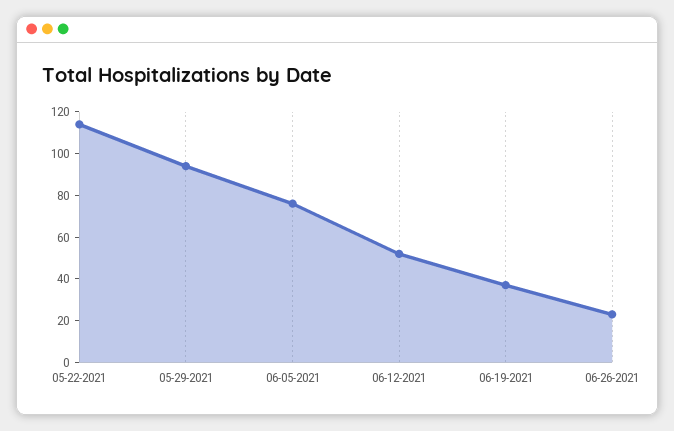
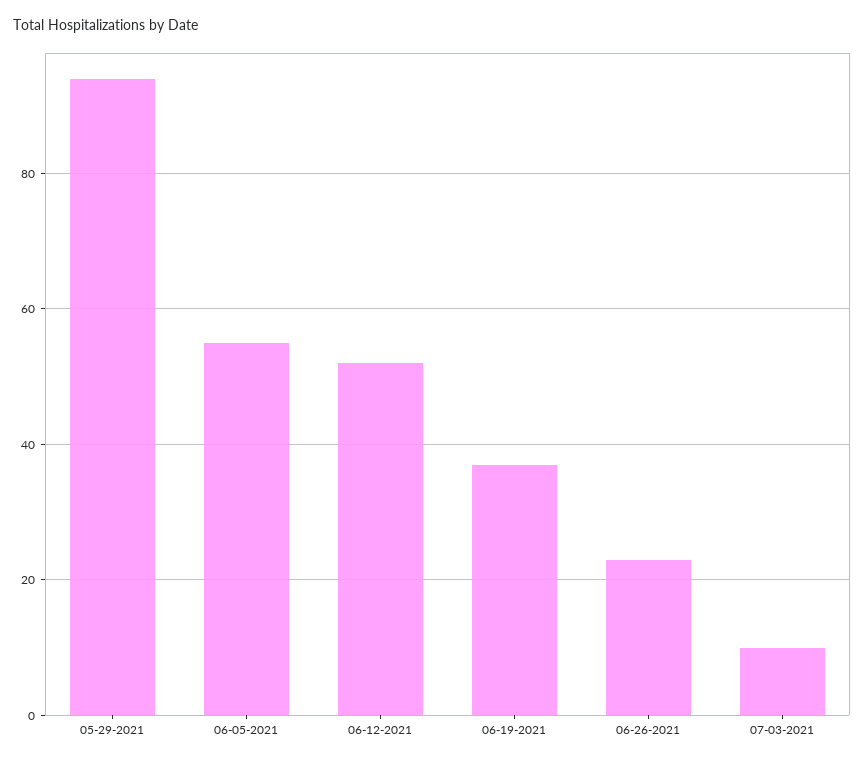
05-22-2021: 115 -> none
06-05-2021: 75 -> 55
07-03-2021: none -> 10

